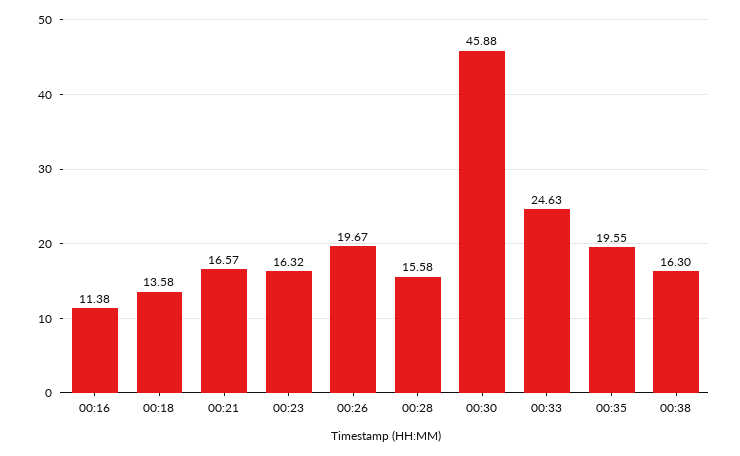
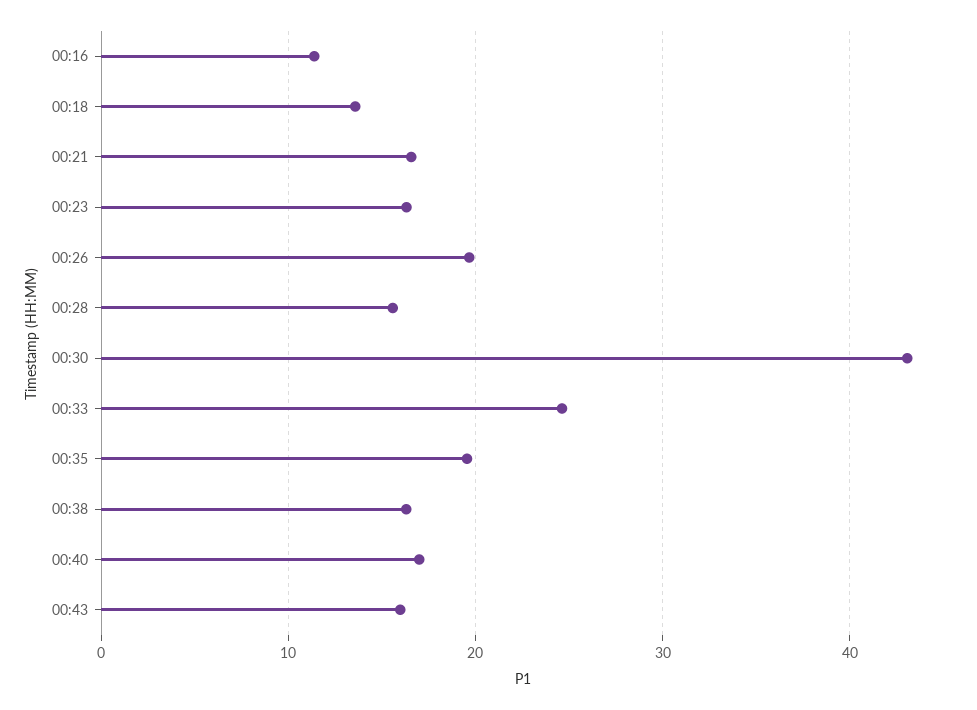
00:30: 45.88 -> 43
00:40: none -> 17
00:43: none -> 16

